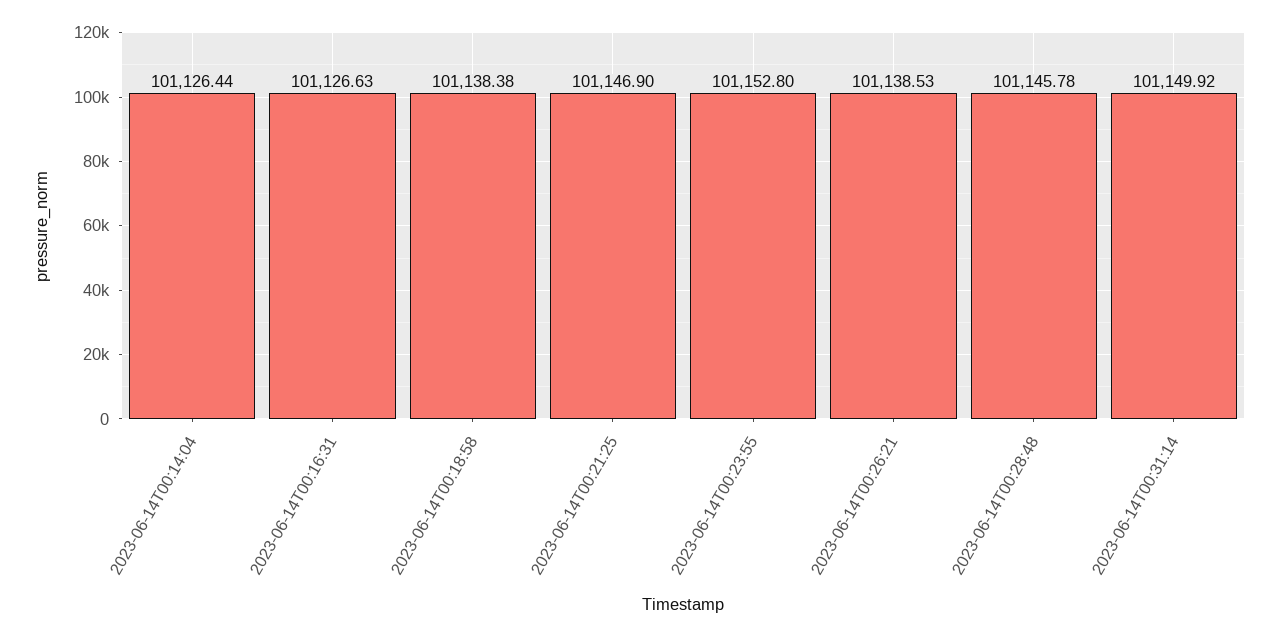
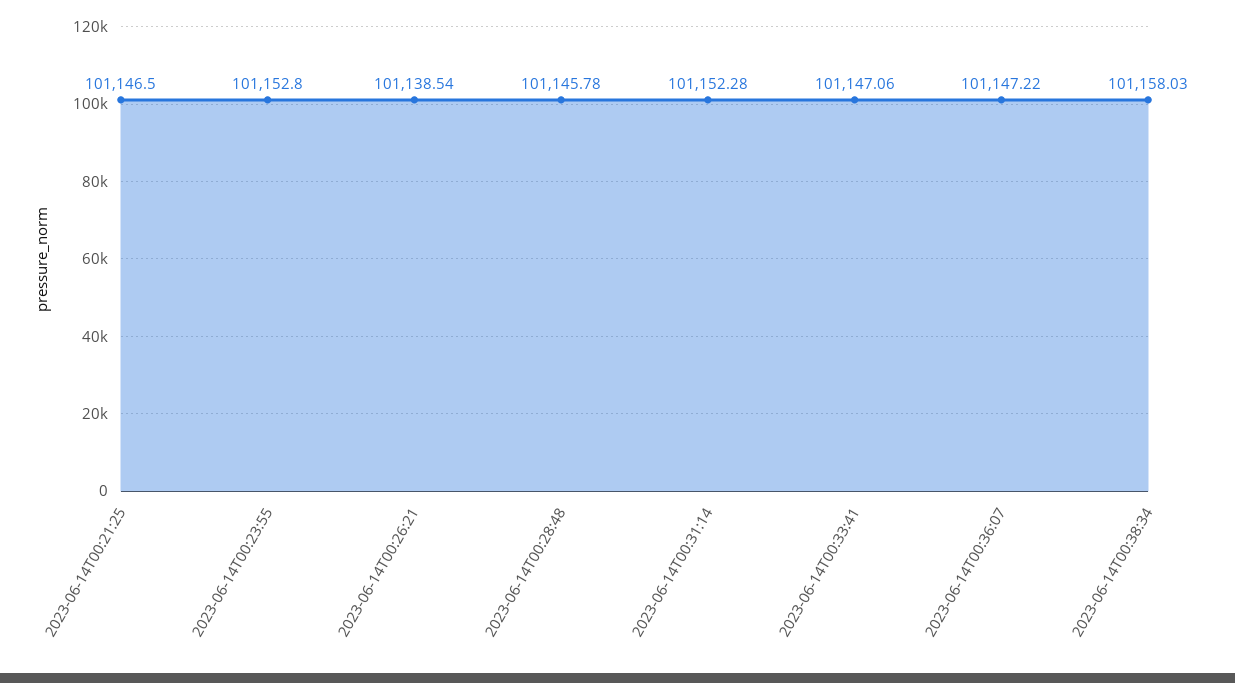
2023-06-14T00:14:04: 101126.44 -> none
2023-06-14T00:16:31: 101126.63 -> none
2023-06-14T00:18:58: 101138.38 -> none
2023-06-14T00:21:25: 101146.9 -> 101146.5
2023-06-14T00:26:21: 101138.53 -> 101138.54
2023-06-14T00:31:14: 101149.92 -> 101152.28
2023-06-14T00:33:41: none -> 101147.06
2023-06-14T00:36:07: none -> 101147.22
2023-06-14T00:38:34: none -> 101158.03

